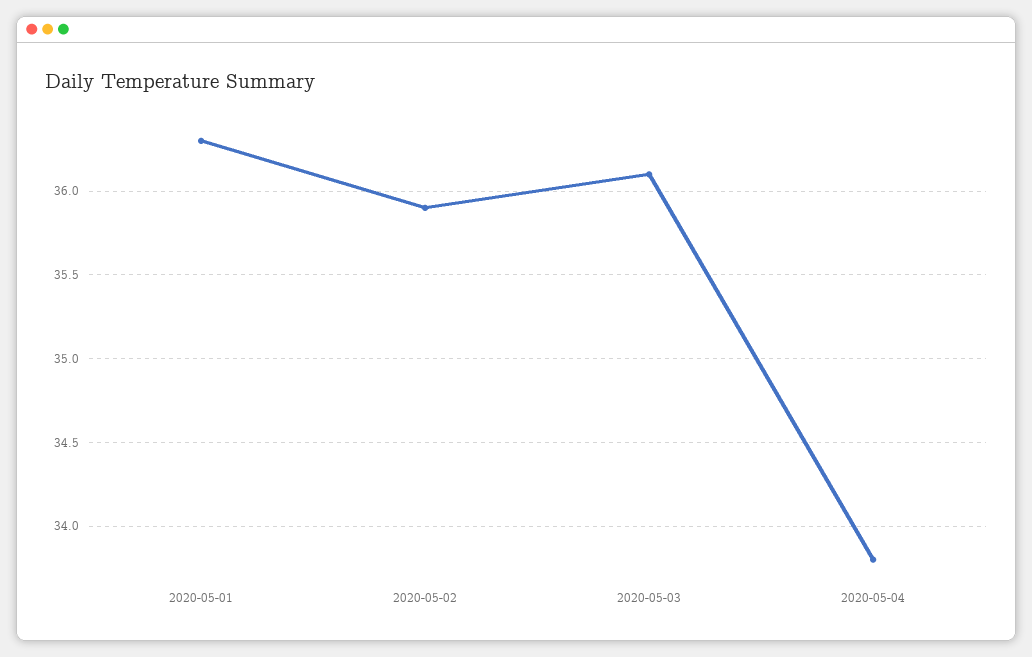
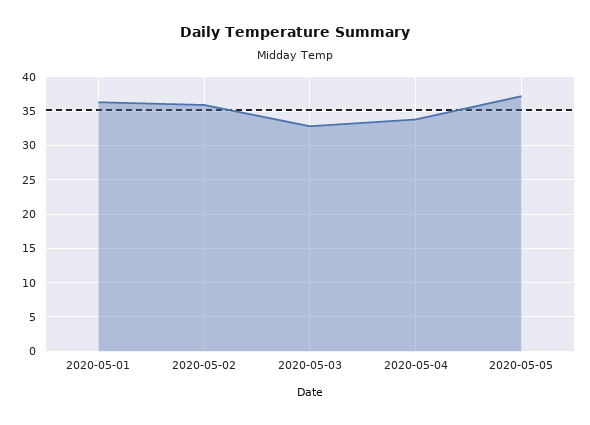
2020-05-03: 36.1 -> 33
2020-05-05: none -> 37

